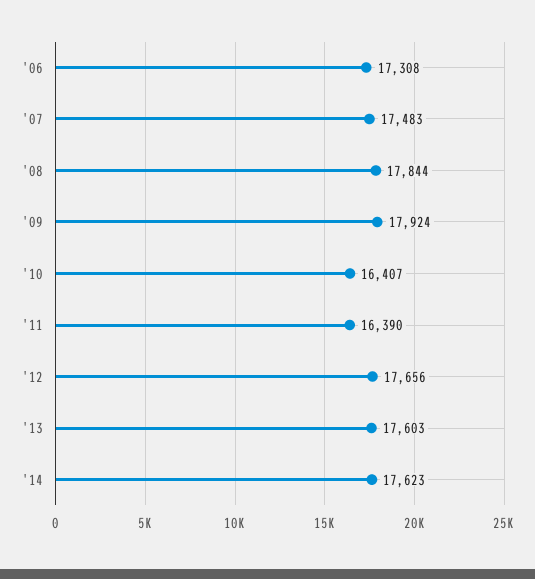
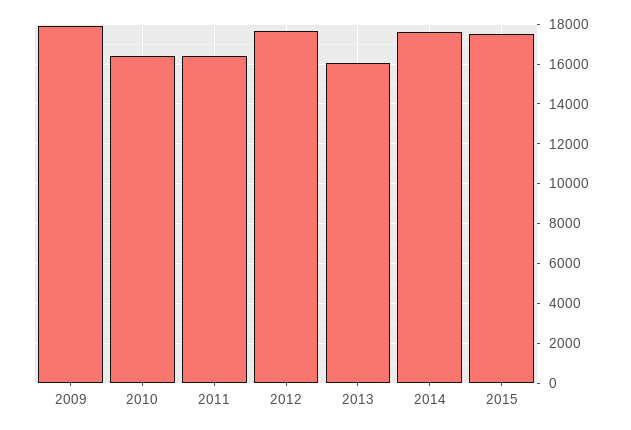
'06: 17308 -> none
'07: 17483 -> none
'08: 17844 -> none
'13: 17603 -> 16000
2015: none -> 17500

